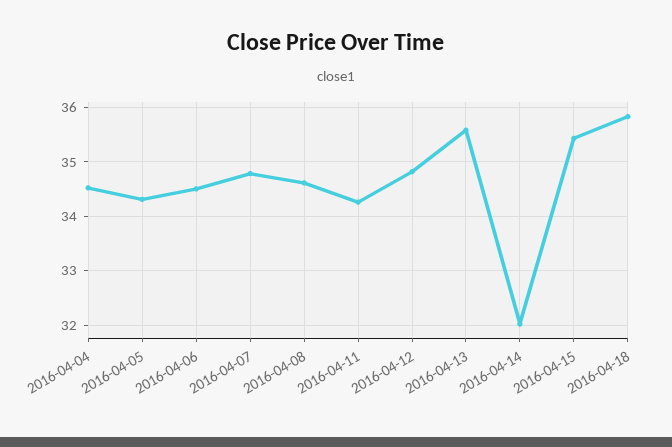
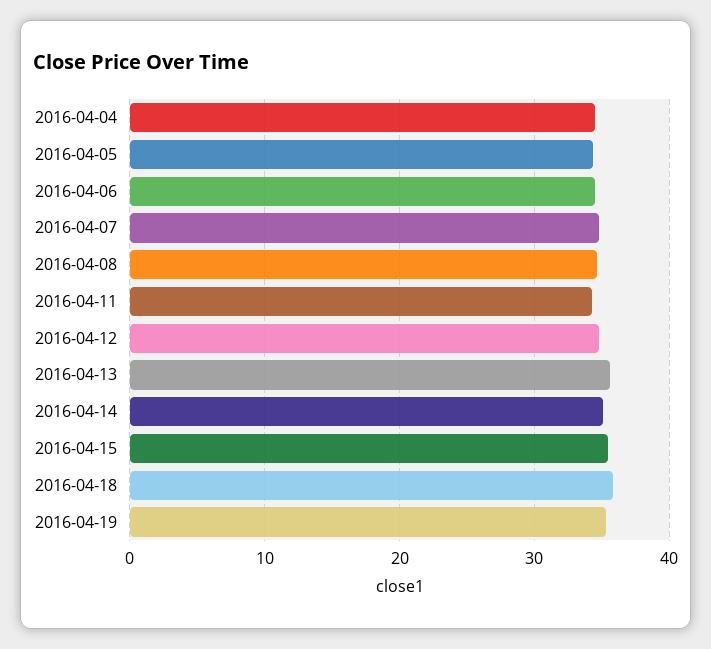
2016-04-14: 32 -> 35
2016-04-19: none -> 35

